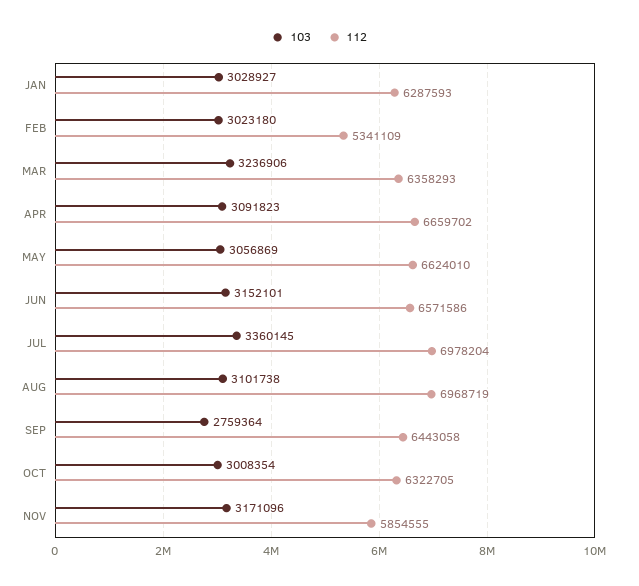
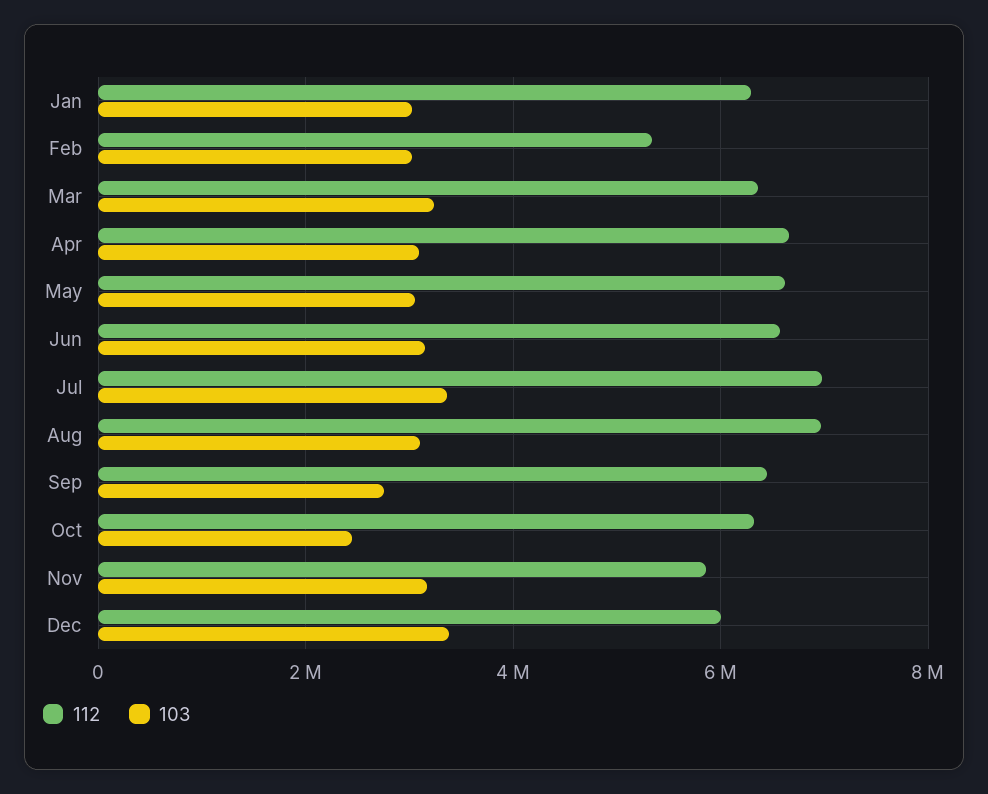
103, OCT: 3008354 -> 2400000
112, Dec: none -> 6000000
103, Dec: none -> 3400000

